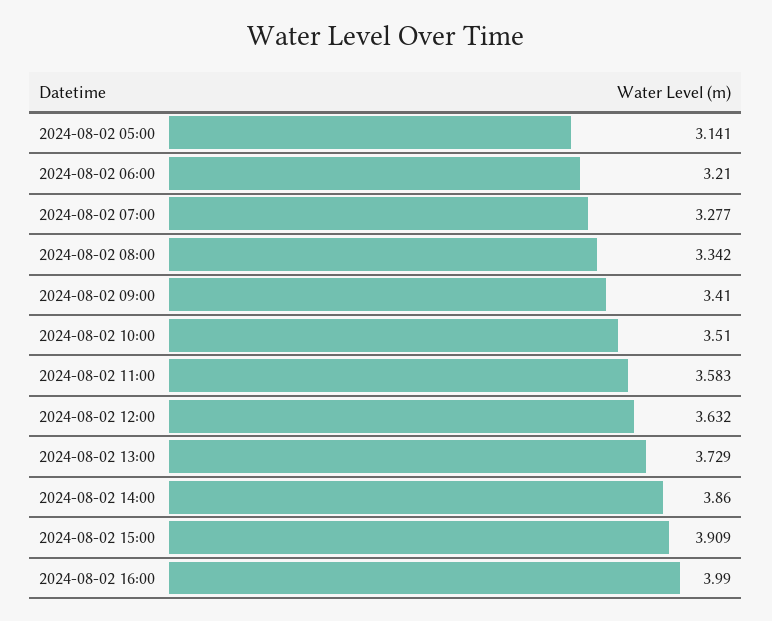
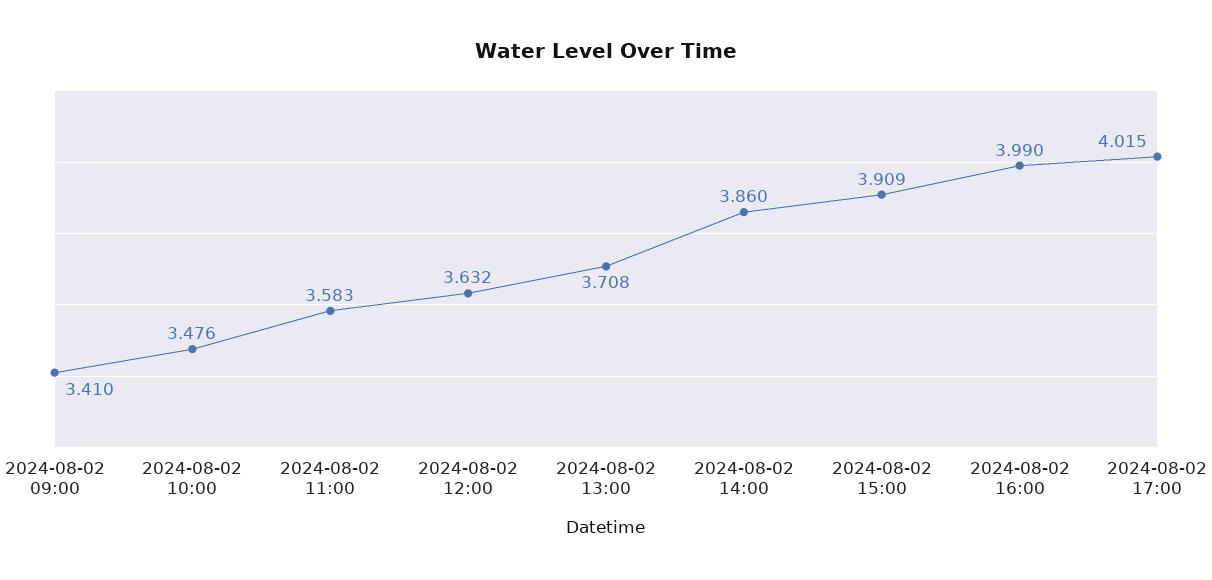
2024-08-02 05:00: 3.141 -> none
2024-08-02 06:00: 3.21 -> none
2024-08-02 07:00: 3.277 -> none
2024-08-02 08:00: 3.342 -> none
2024-08-02 10:00: 3.51 -> 3.476
2024-08-02 13:00: 3.729 -> 3.708
2024-08-02 17:00: none -> 4.015

